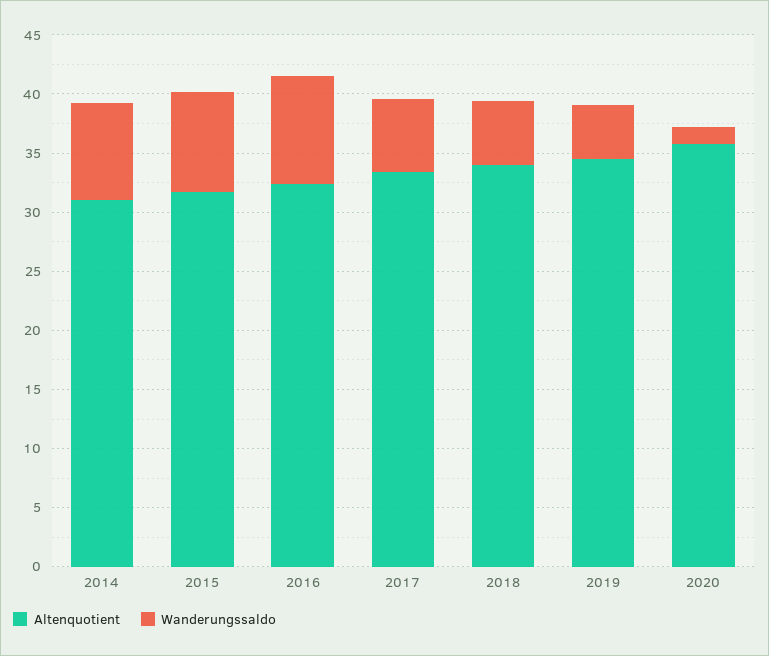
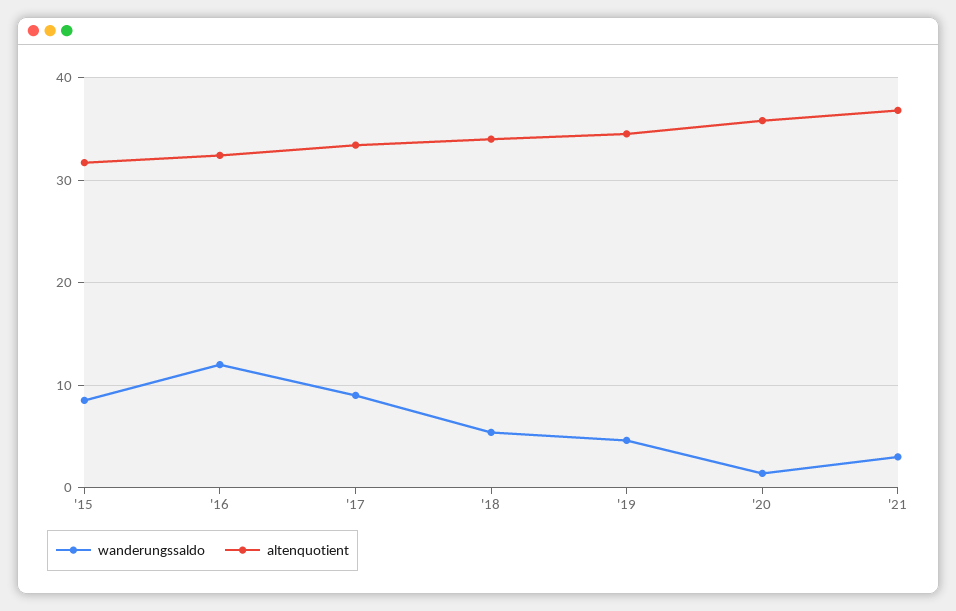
Altenquotient, 2014: 31 -> none
Wanderungssaldo, 2014: 8 -> none
Wanderungssaldo, 2016: 9 -> 12
Wanderungssaldo, 2017: 6 -> 9
Wanderungssaldo, '21: none -> 3
Altenquotient, '21: none -> 37

